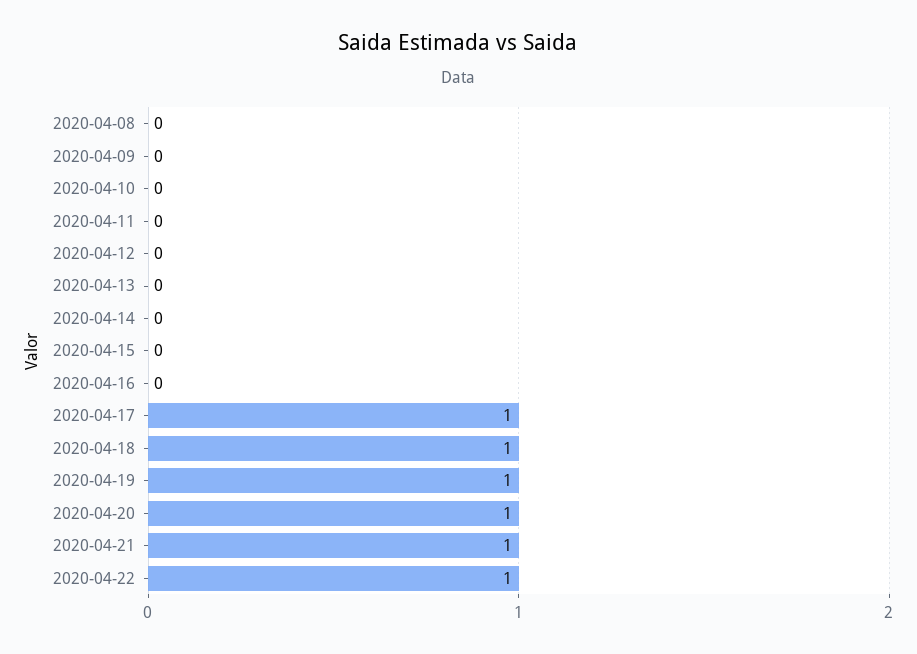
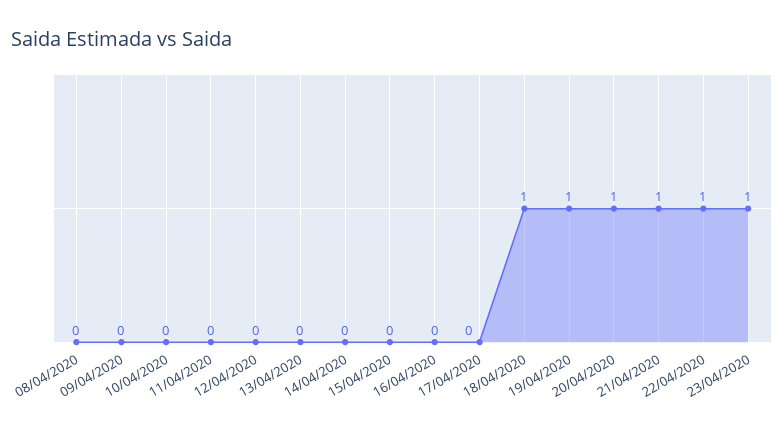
2020-04-17: 1 -> 0
23/04/2020: none -> 1

